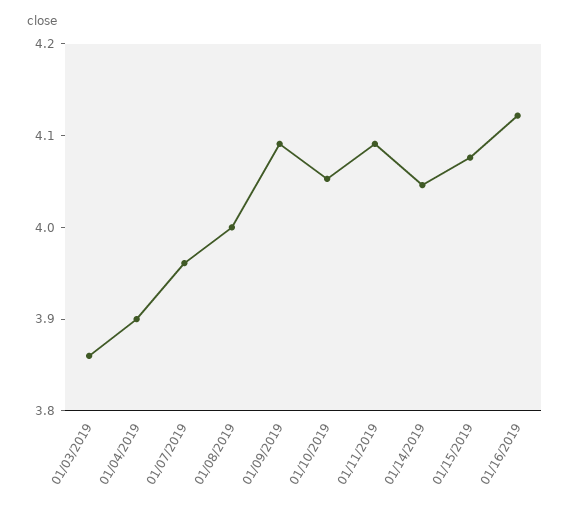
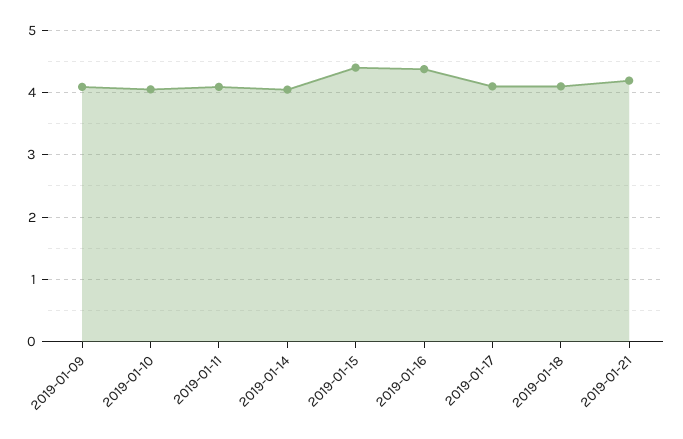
01/03/2019: 3.86 -> none
01/04/2019: 3.9 -> none
01/07/2019: 3.96 -> none
01/08/2019: 4 -> none
01/15/2019: 4.08 -> 4.4
01/16/2019: 4.12 -> 4.4
2019-01-17: none -> 4.1
2019-01-18: none -> 4.1
2019-01-21: none -> 4.2

